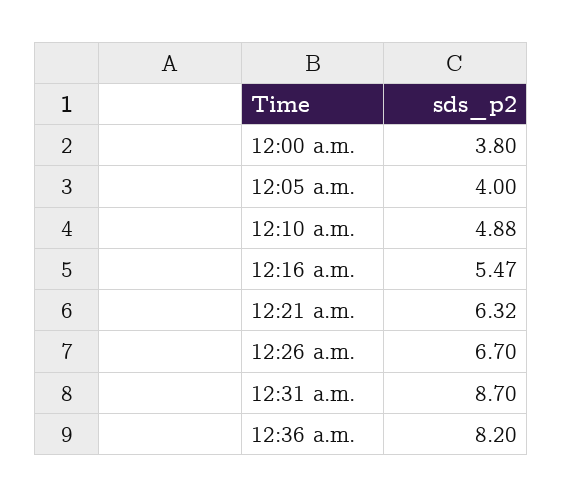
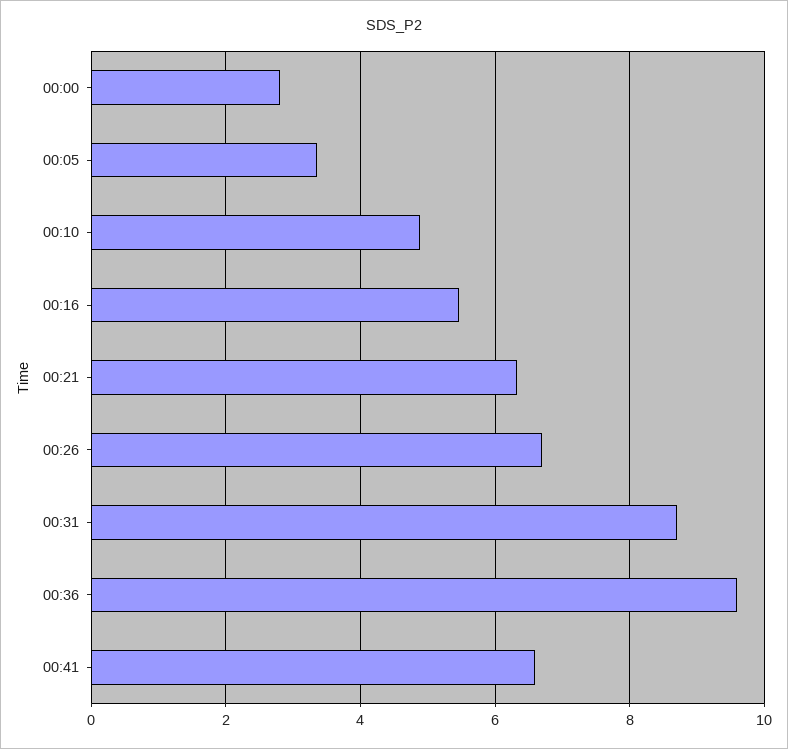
12:00 a.m.: 3.8 -> 2.8
12:05 a.m.: 4 -> 3.4
12:36 a.m.: 8.2 -> 9.6
00:41: none -> 6.6

